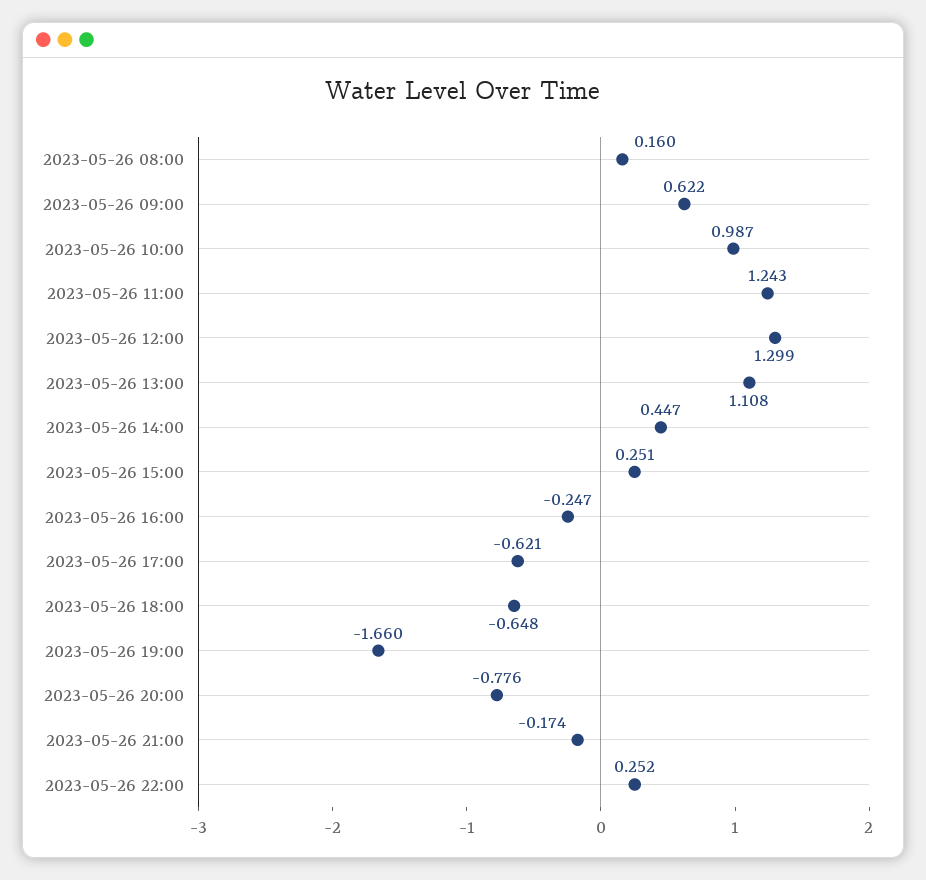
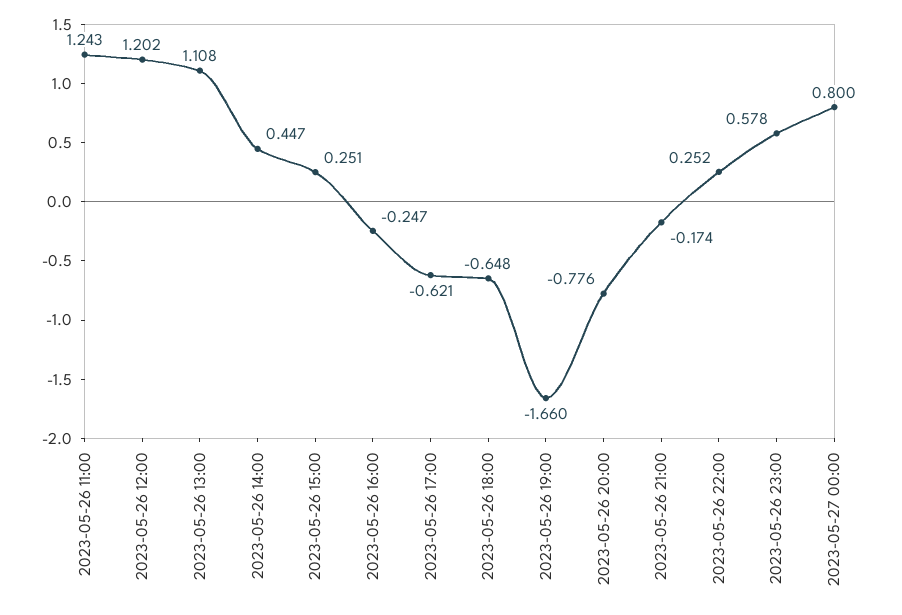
2023-05-26 08:00: 0.16 -> none
2023-05-26 09:00: 0.622 -> none
2023-05-26 10:00: 0.987 -> none
2023-05-26 12:00: 1.299 -> 1.202
2023-05-26 23:00: none -> 0.578
2023-05-27 00:00: none -> 0.8

